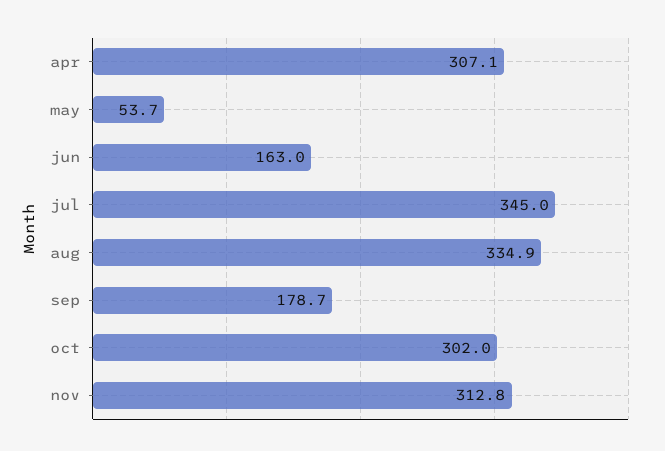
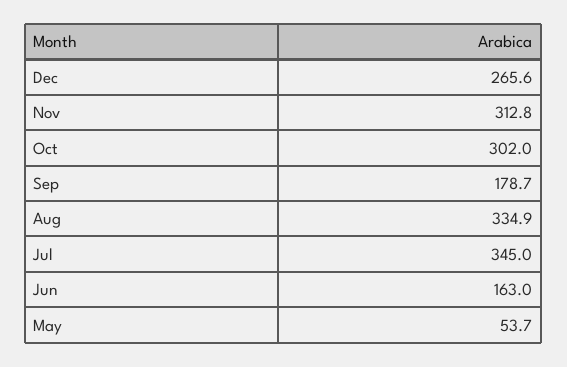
apr: 307.1 -> none
Dec: none -> 265.6

